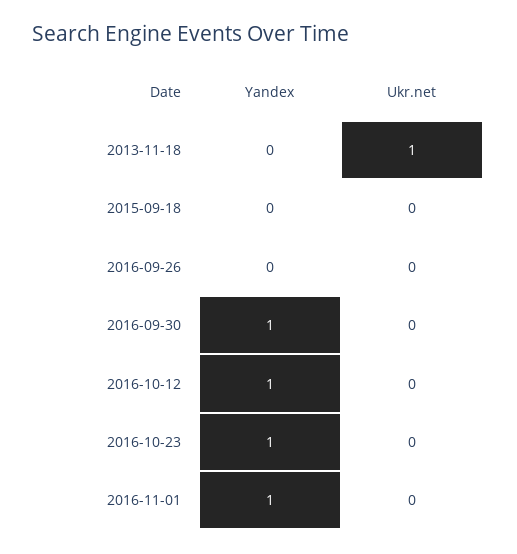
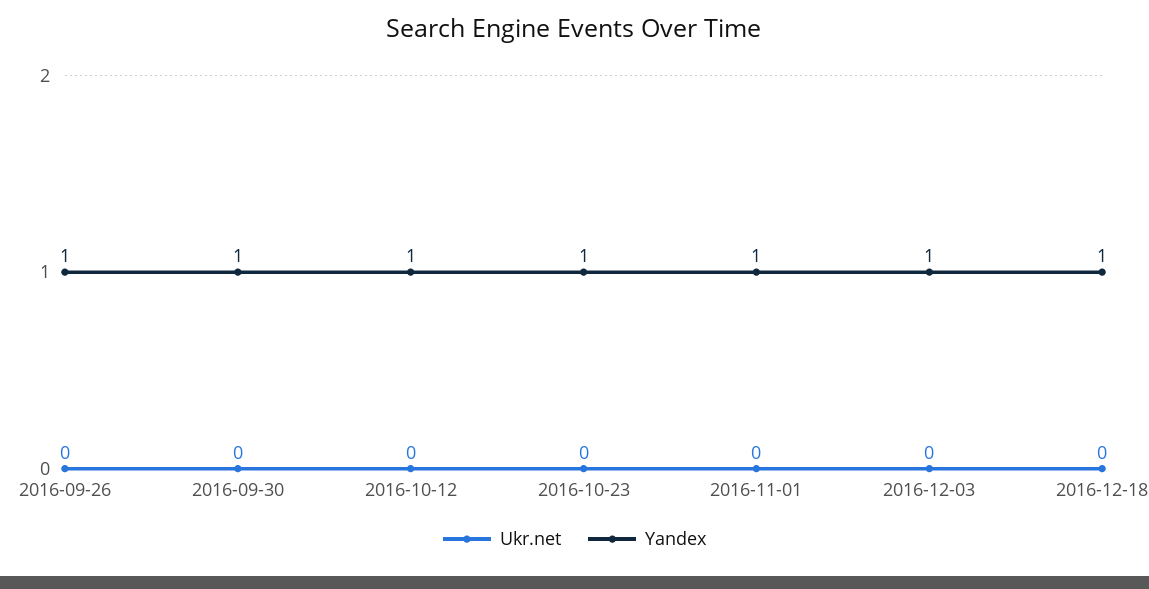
Yandex, 2013-11-18: 0 -> none
Ukr.net, 2013-11-18: 1 -> none
Yandex, 2015-09-18: 0 -> none
Ukr.net, 2015-09-18: 0 -> none
Yandex, 2016-09-26: 0 -> 1
Ukr.net, 2016-12-03: none -> 0
Yandex, 2016-12-03: none -> 1
Ukr.net, 2016-12-18: none -> 0
Yandex, 2016-12-18: none -> 1

